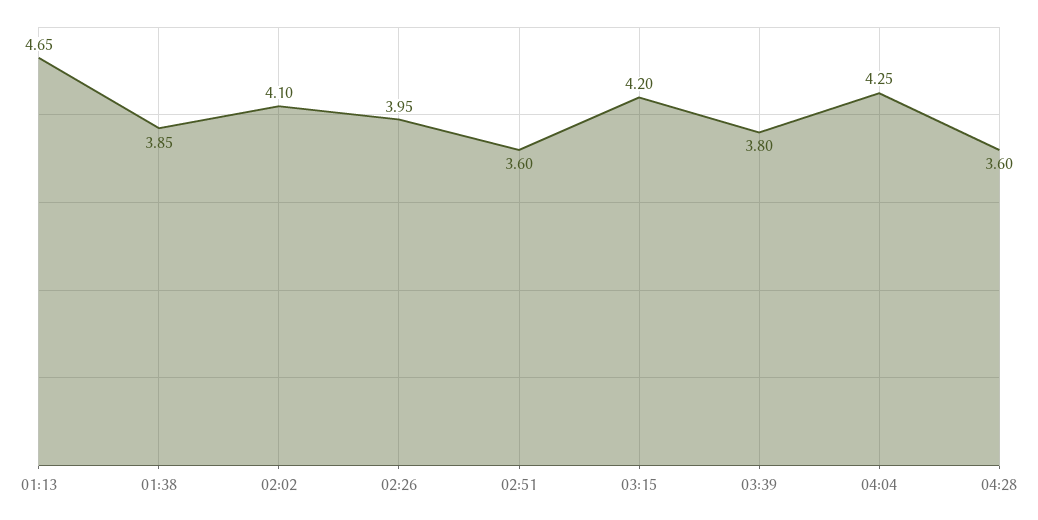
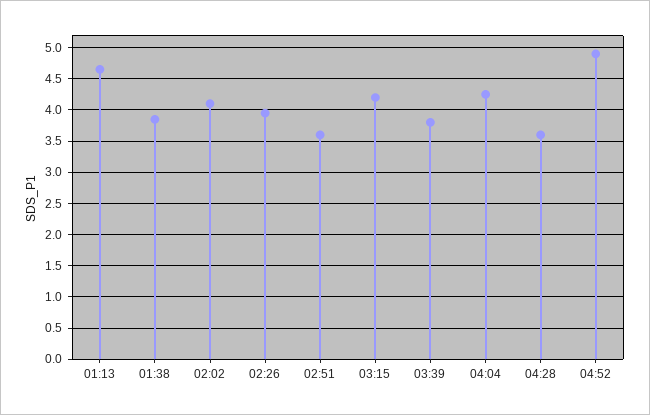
04:52: none -> 4.9

